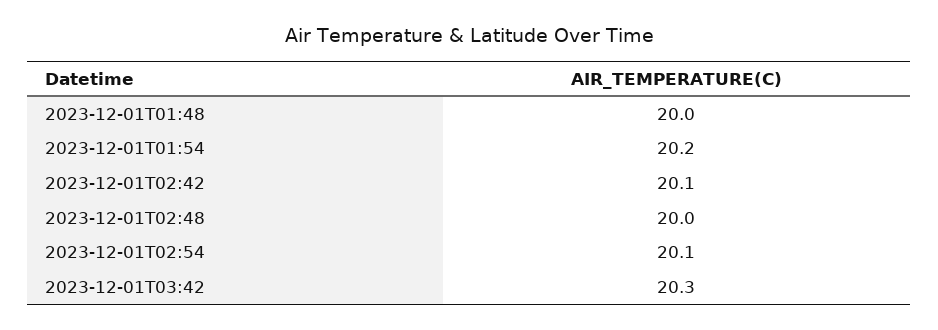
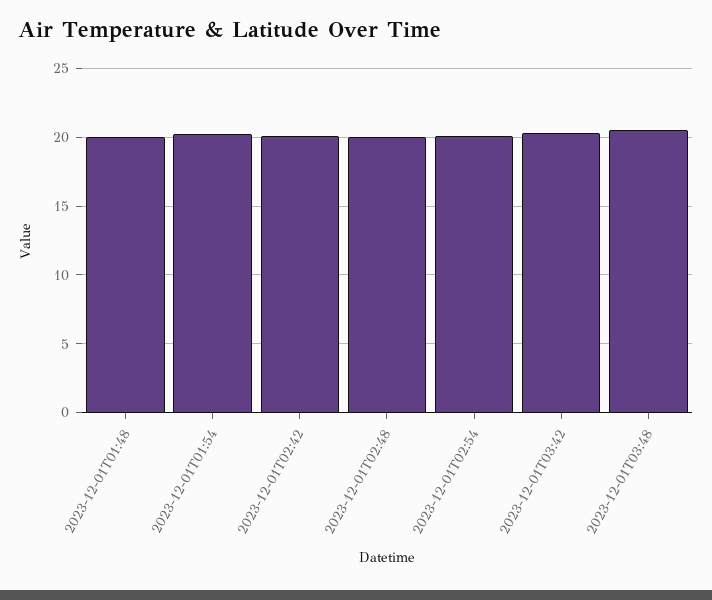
2023-12-01T03:48: none -> 20.5

